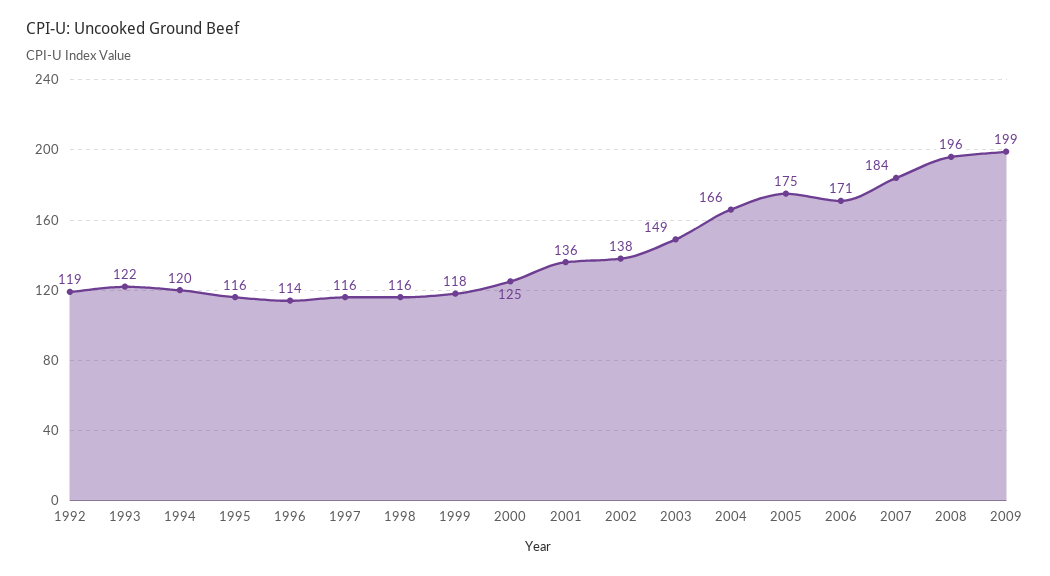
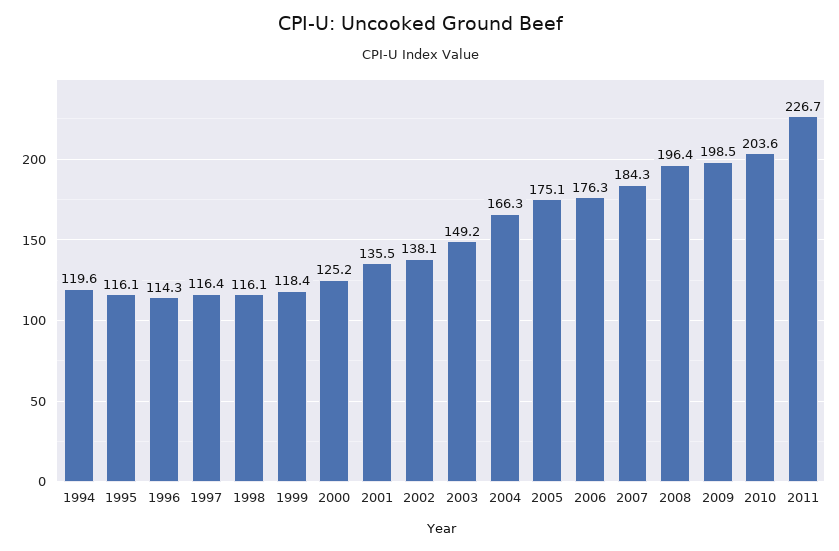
1992: 119 -> none
1993: 122 -> none
2006: 171 -> 176.3
2010: none -> 203.6
2011: none -> 226.7

